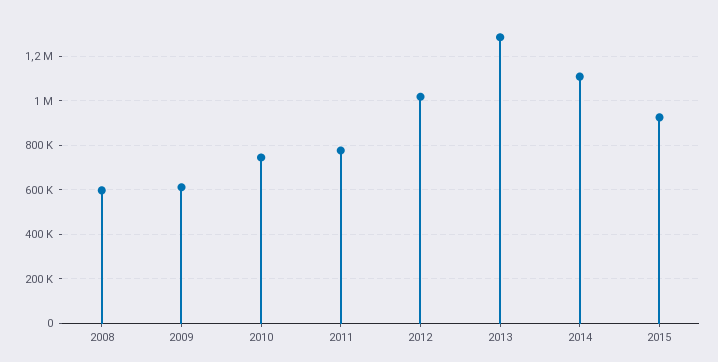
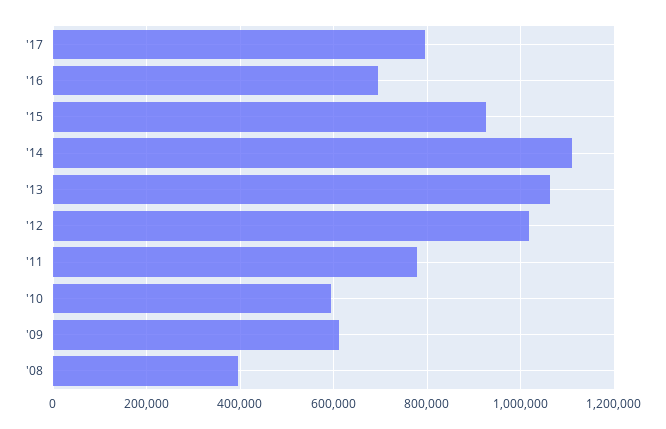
2008: 600000 -> 400000
2010: 750000 -> 600000
2013: 1300000 -> 1060000
'17: none -> 800000
'16: none -> 700000

